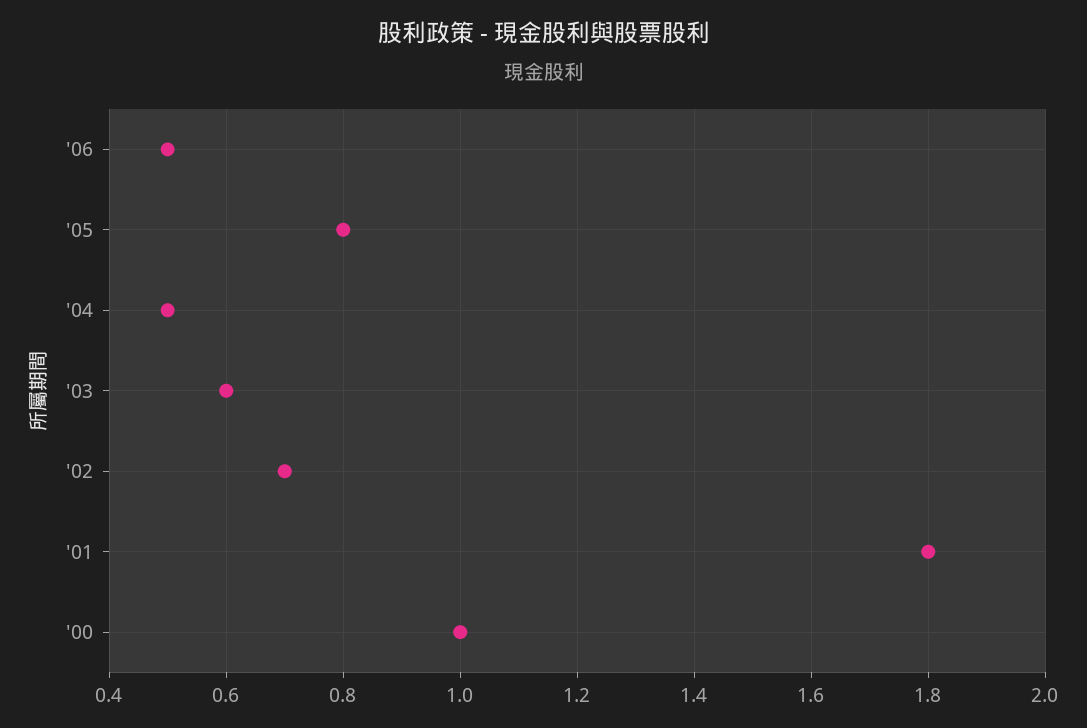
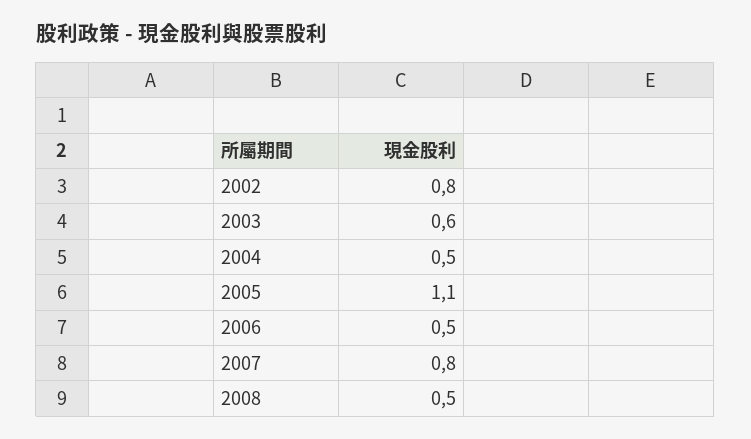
'05: 0.8 -> 1.1
'02: 0.7 -> 0.8
'01: 1.8 -> none
'00: 1 -> none
2007: none -> 0.8
2008: none -> 0.5

